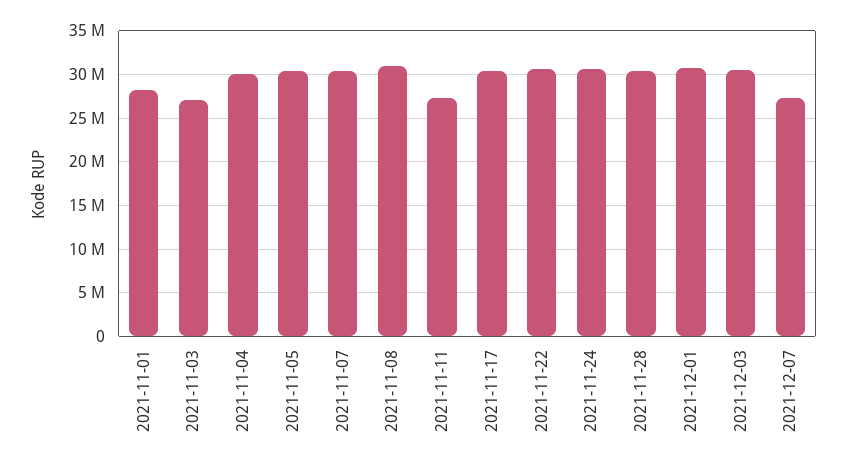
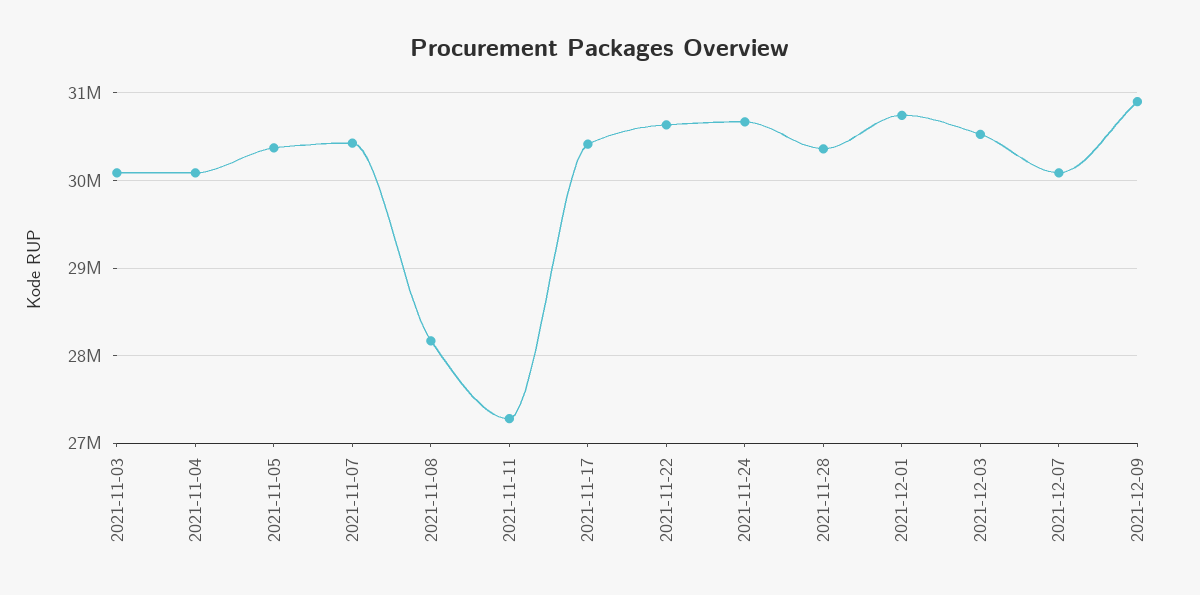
2021-11-01: 28000000 -> none
2021-11-03: 27000000 -> 30100000
2021-11-08: 31000000 -> 28200000
2021-12-07: 27000000 -> 30100000
2021-12-09: none -> 30900000

